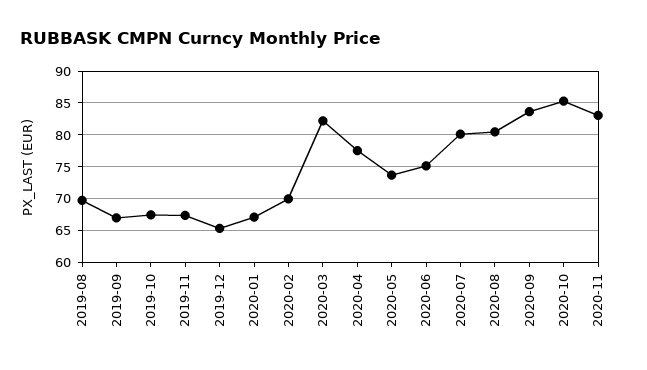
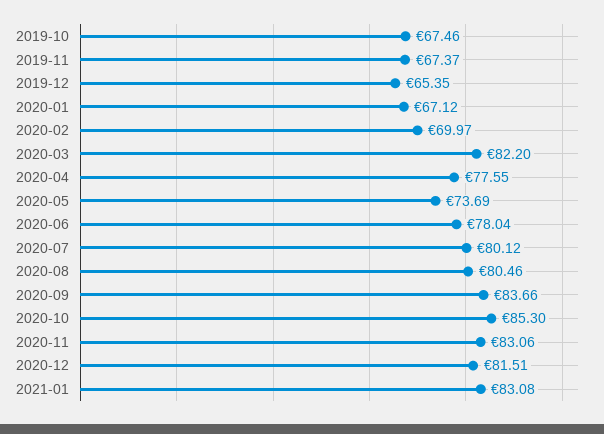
2019-08: 70 -> none
2019-09: 67 -> none
2020-06: 75 -> 78.04
2020-12: none -> 81.51
2021-01: none -> 83.08

